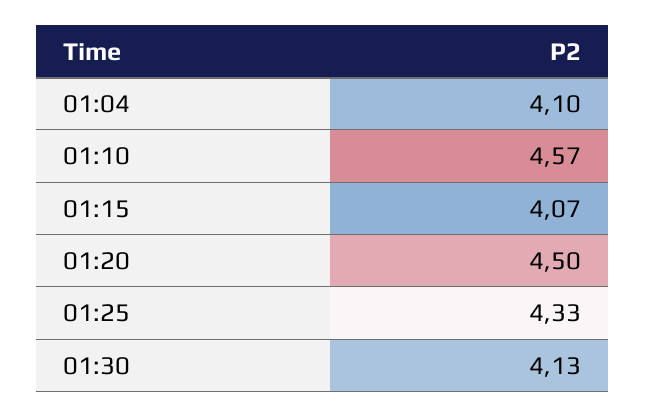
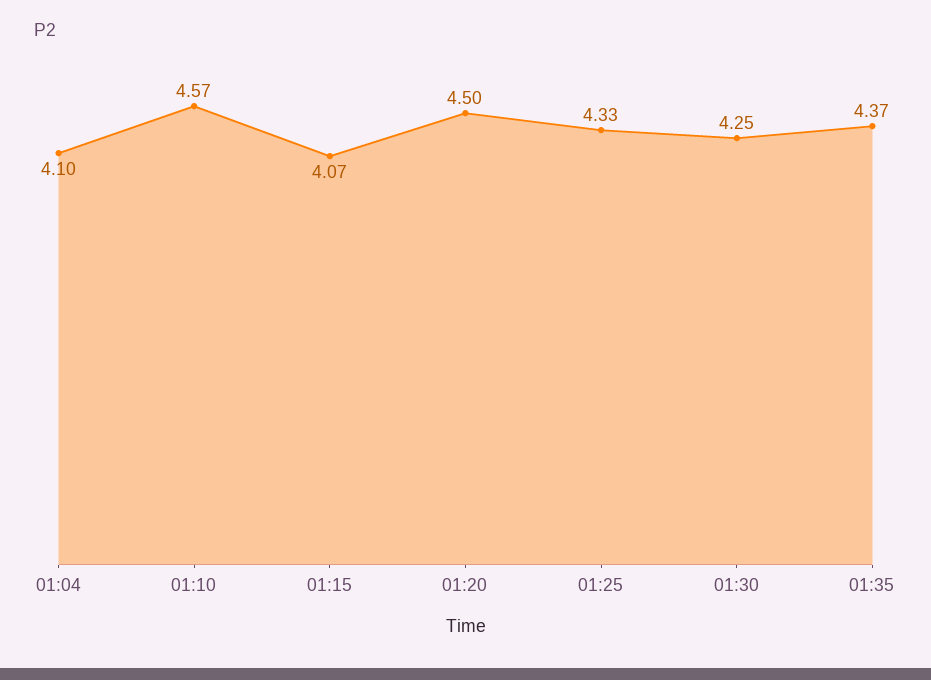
01:30: 4.13 -> 4.25
01:35: none -> 4.37

